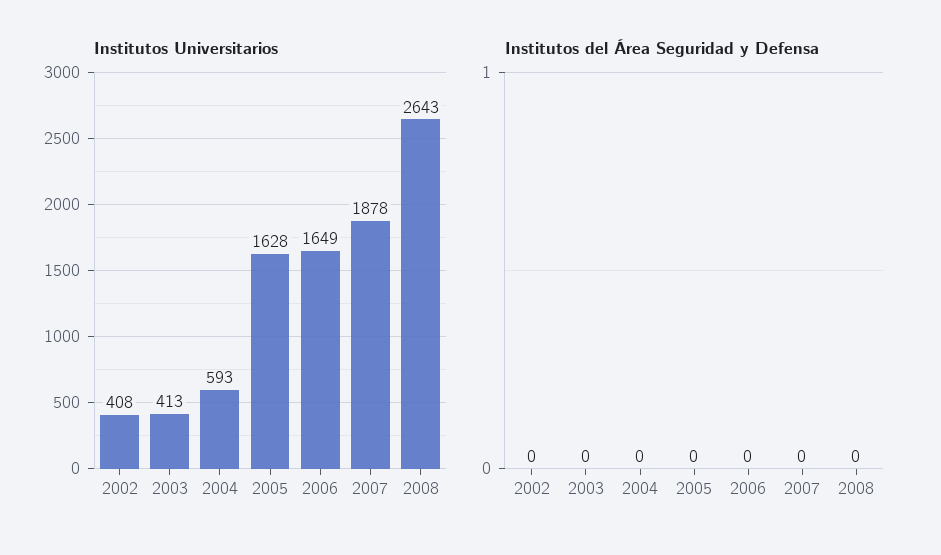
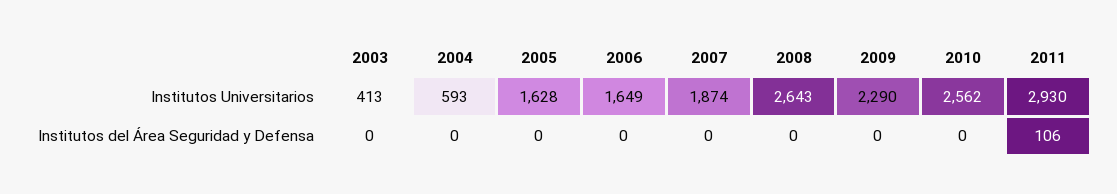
Institutos Universitarios, 2002: 408 -> none
Institutos Universitarios, 2007: 1878 -> 1874
Institutos del Área Seguridad y Defensa, 2002: 0 -> none
Institutos Universitarios, 2009: none -> 2290
Institutos Universitarios, 2010: none -> 2562
Institutos Universitarios, 2011: none -> 2930
Institutos del Área Seguridad y Defensa, 2009: none -> 0
Institutos del Área Seguridad y Defensa, 2010: none -> 0
Institutos del Área Seguridad y Defensa, 2011: none -> 106

